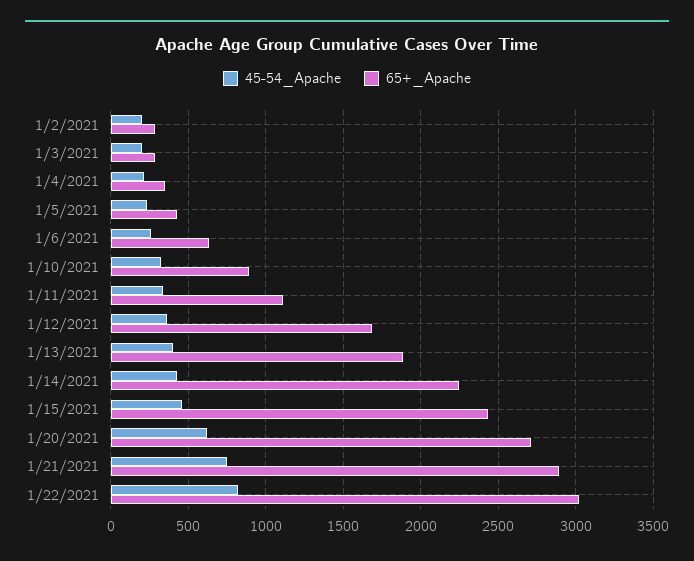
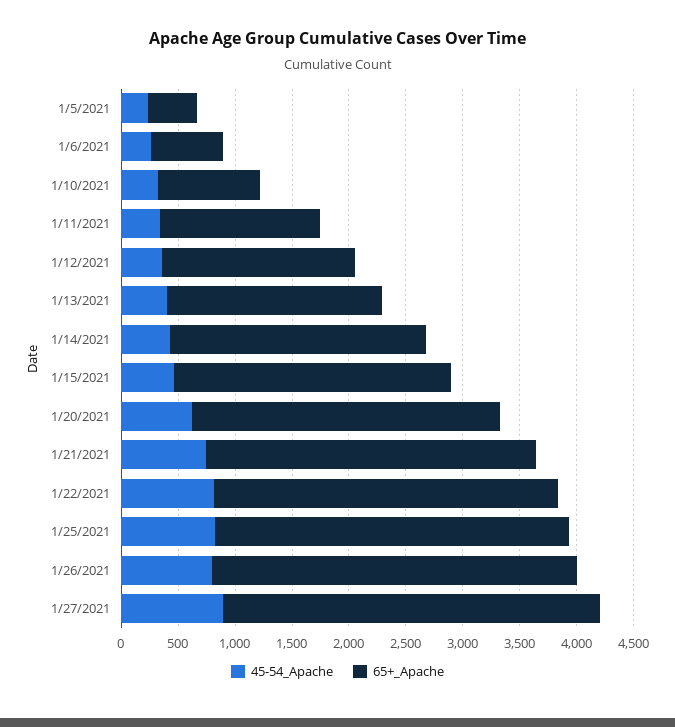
45-54_Apache, 1/2/2021: 200 -> none
65+_Apache, 1/2/2021: 300 -> none
45-54_Apache, 1/3/2021: 200 -> none
65+_Apache, 1/3/2021: 300 -> none
45-54_Apache, 1/4/2021: 200 -> none
65+_Apache, 1/4/2021: 350 -> none
65+_Apache, 1/11/2021: 1100 -> 1400
45-54_Apache, 1/25/2021: none -> 800
65+_Apache, 1/25/2021: none -> 3100
45-54_Apache, 1/26/2021: none -> 800
65+_Apache, 1/26/2021: none -> 3200
45-54_Apache, 1/27/2021: none -> 900
65+_Apache, 1/27/2021: none -> 3300

